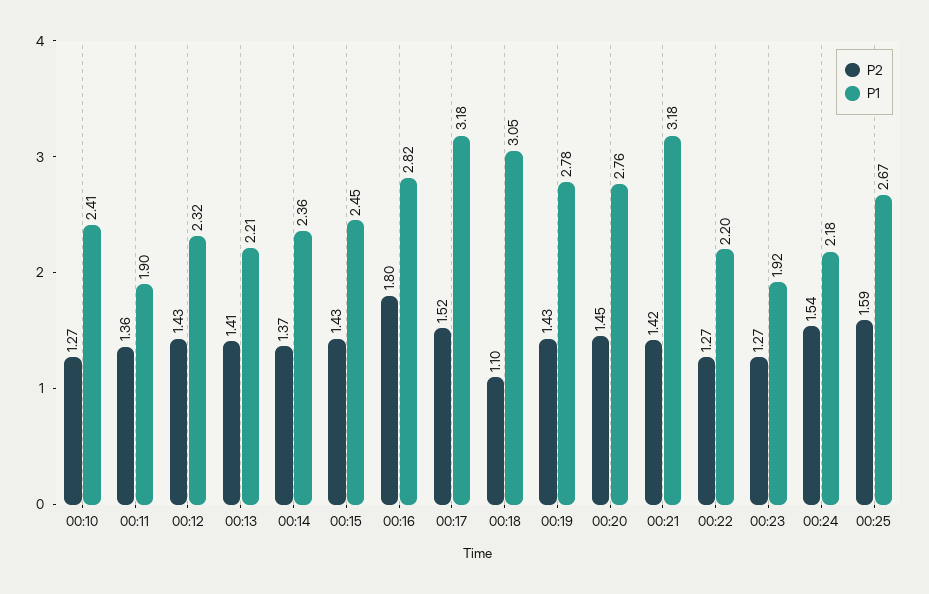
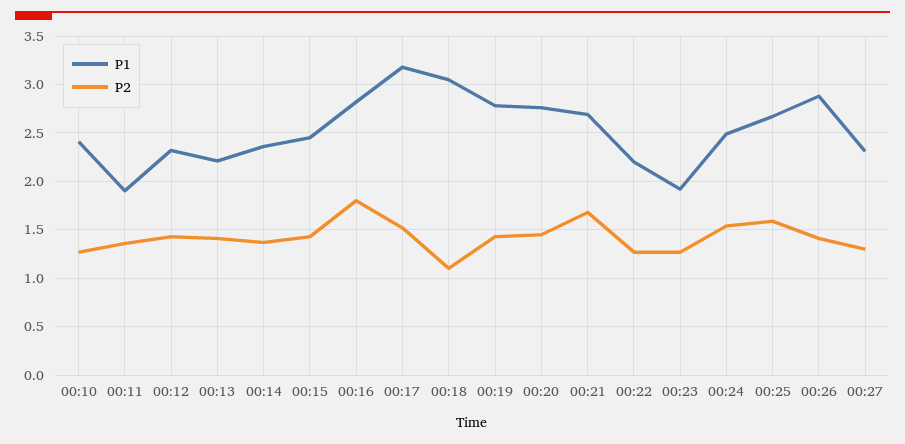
P2, 00:21: 1.42 -> 1.7
P1, 00:21: 3.18 -> 2.7
P1, 00:24: 2.18 -> 2.5
P1, 00:26: none -> 2.9
P2, 00:26: none -> 1.4
P1, 00:27: none -> 2.3
P2, 00:27: none -> 1.3

